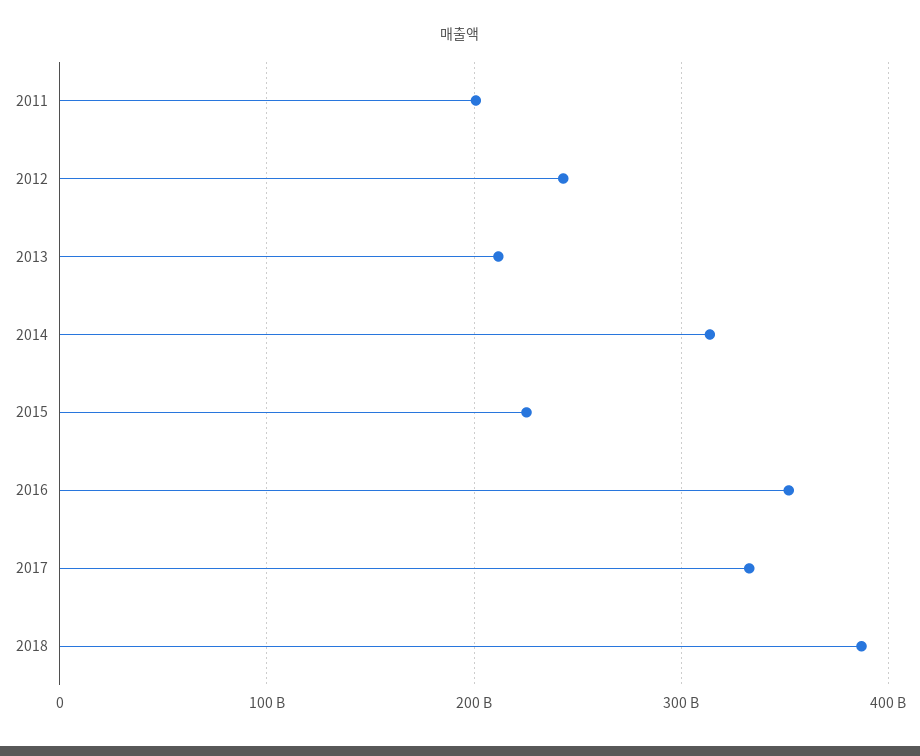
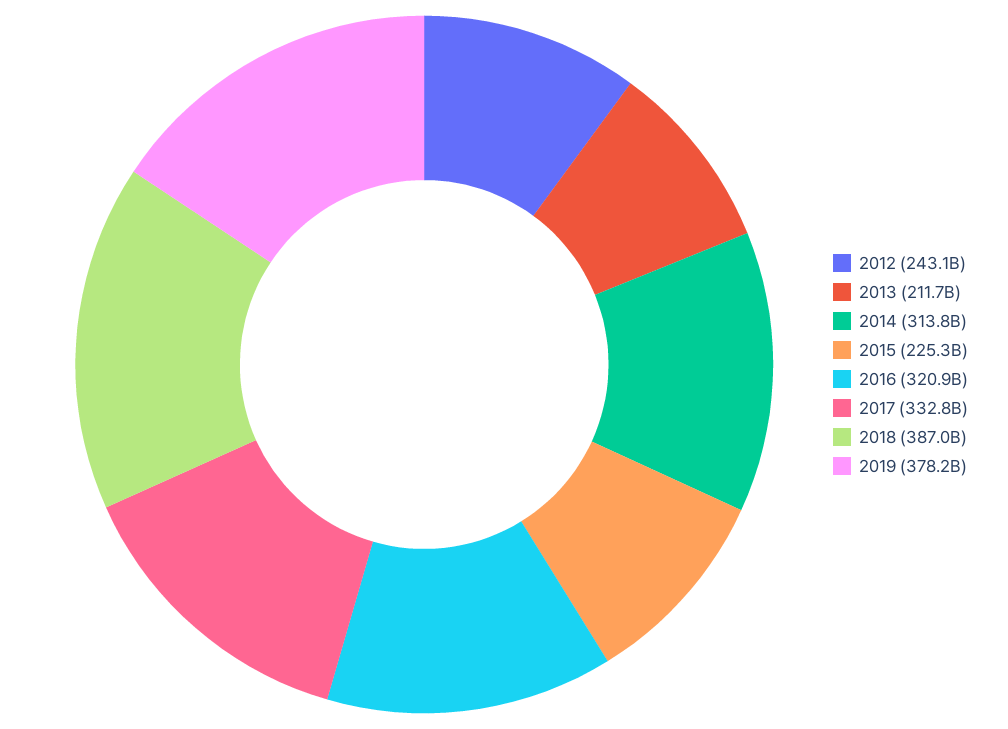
2011: 200000000000 -> none
2016: 350000000000 -> 320900000000
2019: none -> 378200000000

